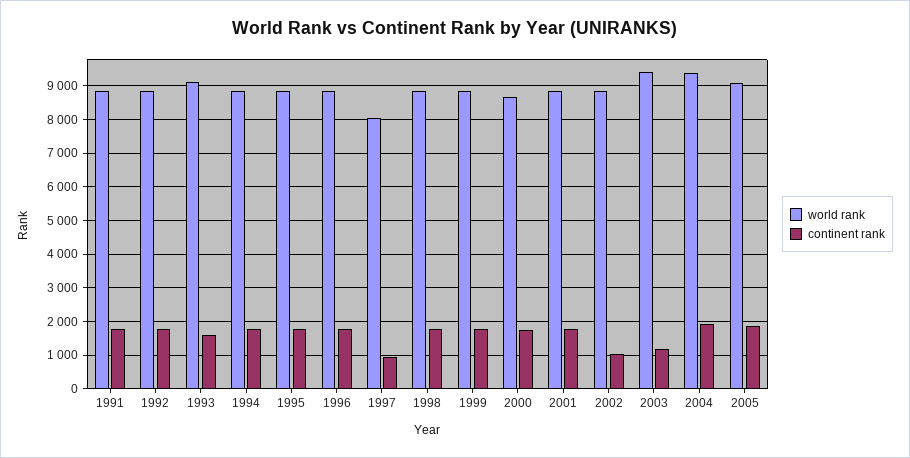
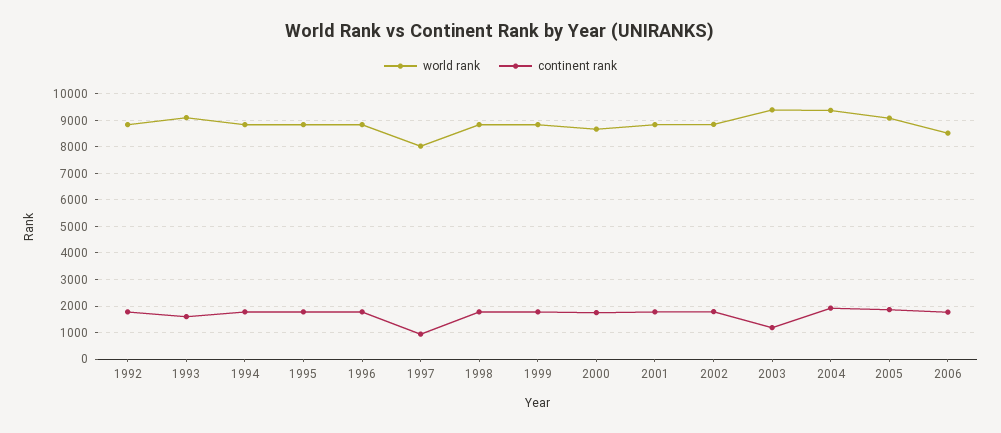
world rank, 1991: 8800 -> none
continent rank, 1991: 1800 -> none
continent rank, 2002: 1000 -> 1750
world rank, 2006: none -> 8500
continent rank, 2006: none -> 1750

